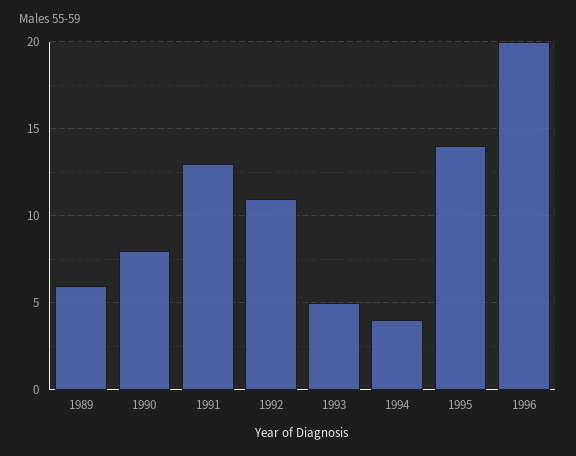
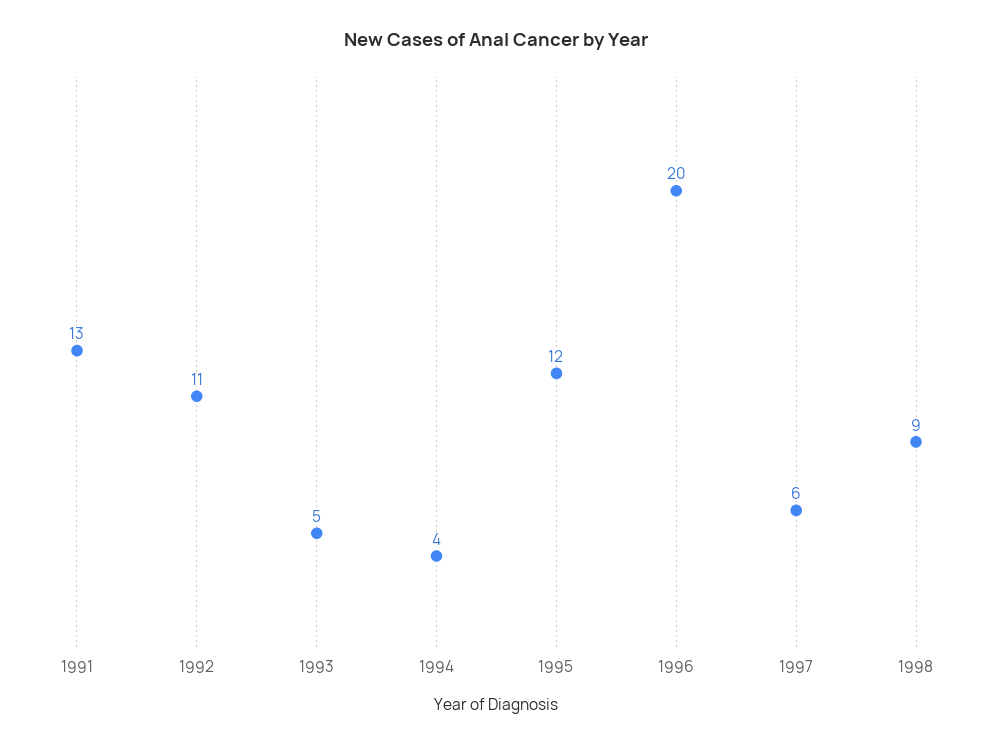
1989: 6 -> none
1990: 8 -> none
1995: 14 -> 12
1997: none -> 6
1998: none -> 9

